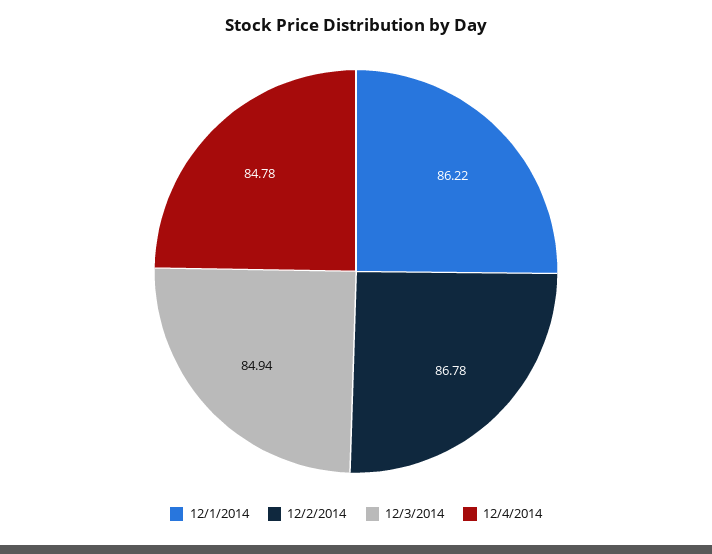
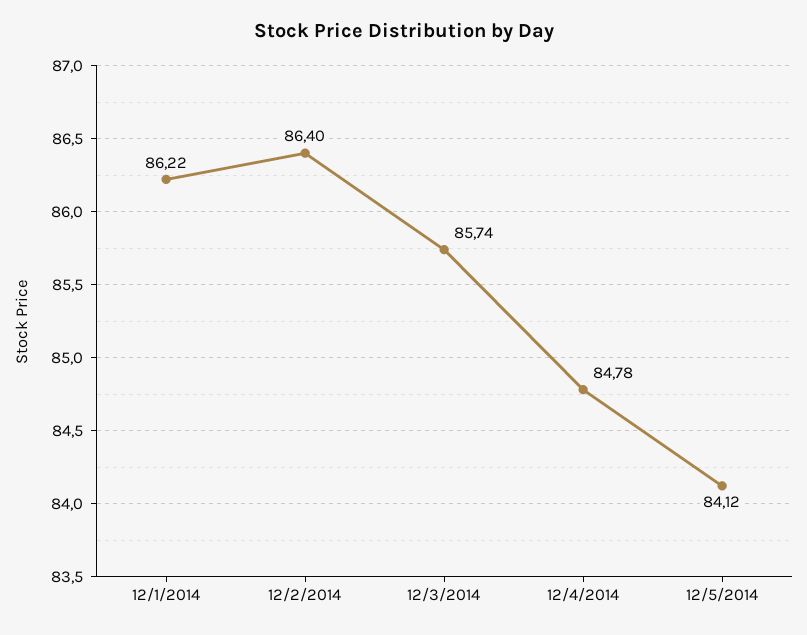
12/2/2014: 86.78 -> 86.4
12/3/2014: 84.94 -> 85.74
12/5/2014: none -> 84.12

